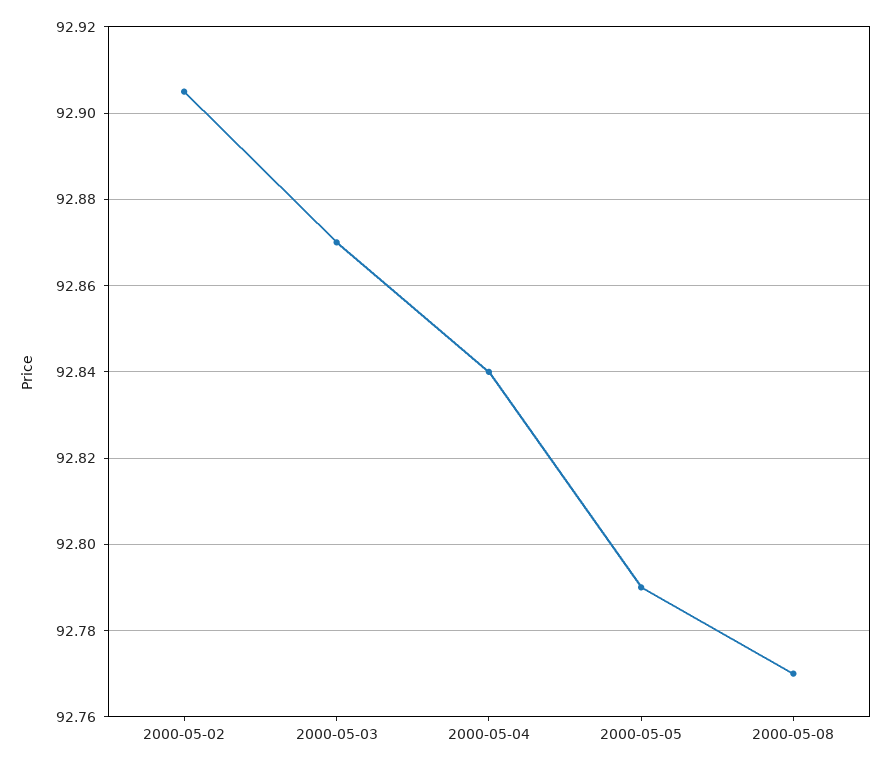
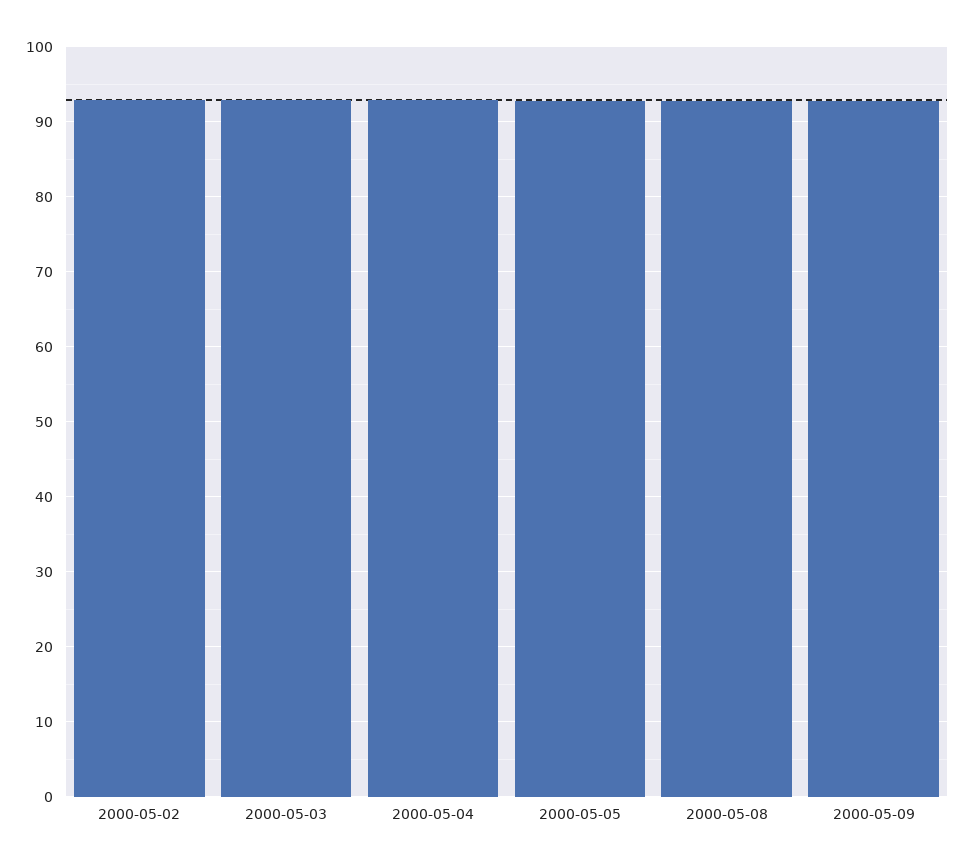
2000-05-09: none -> 93

